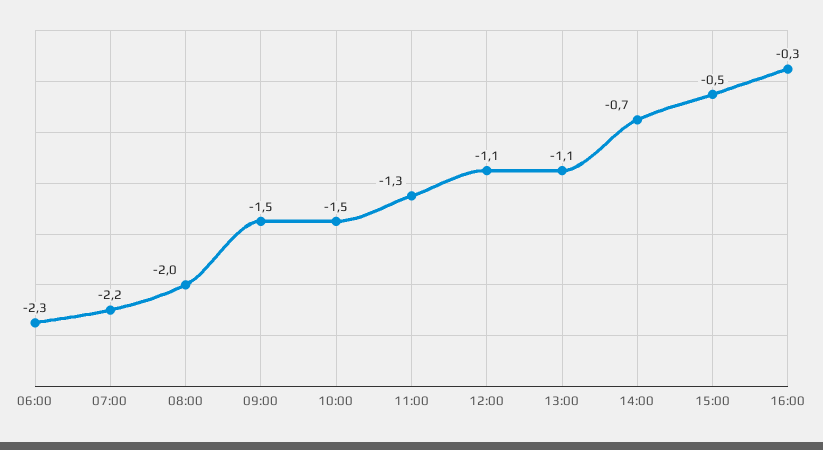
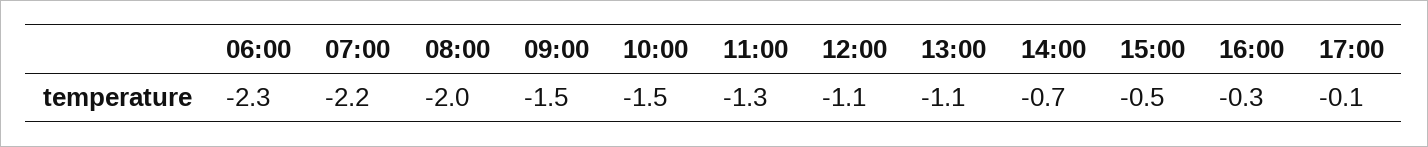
17:00: none -> -0.1

